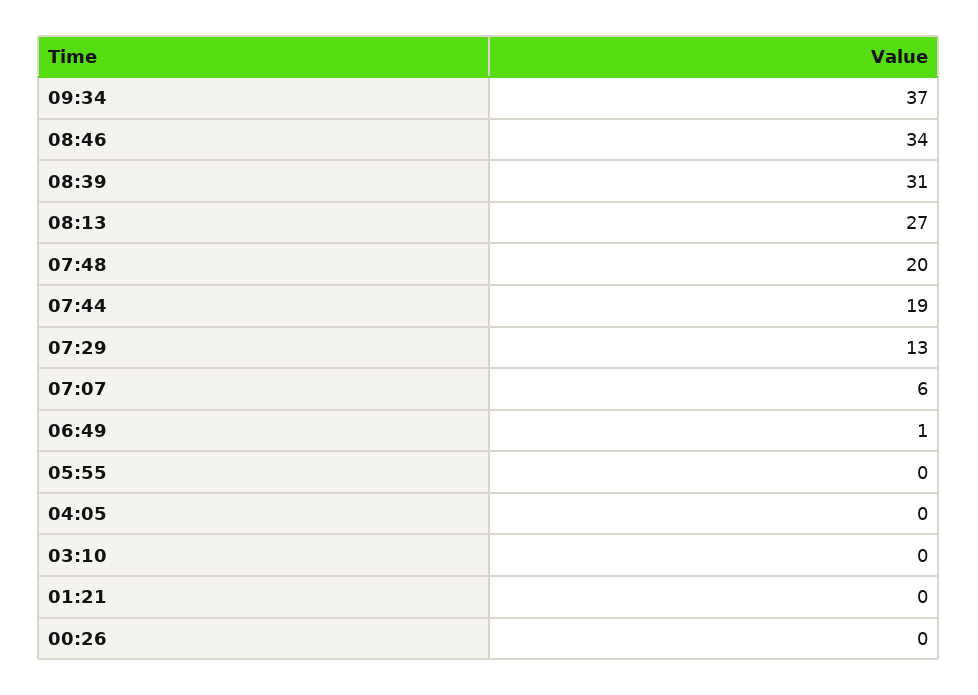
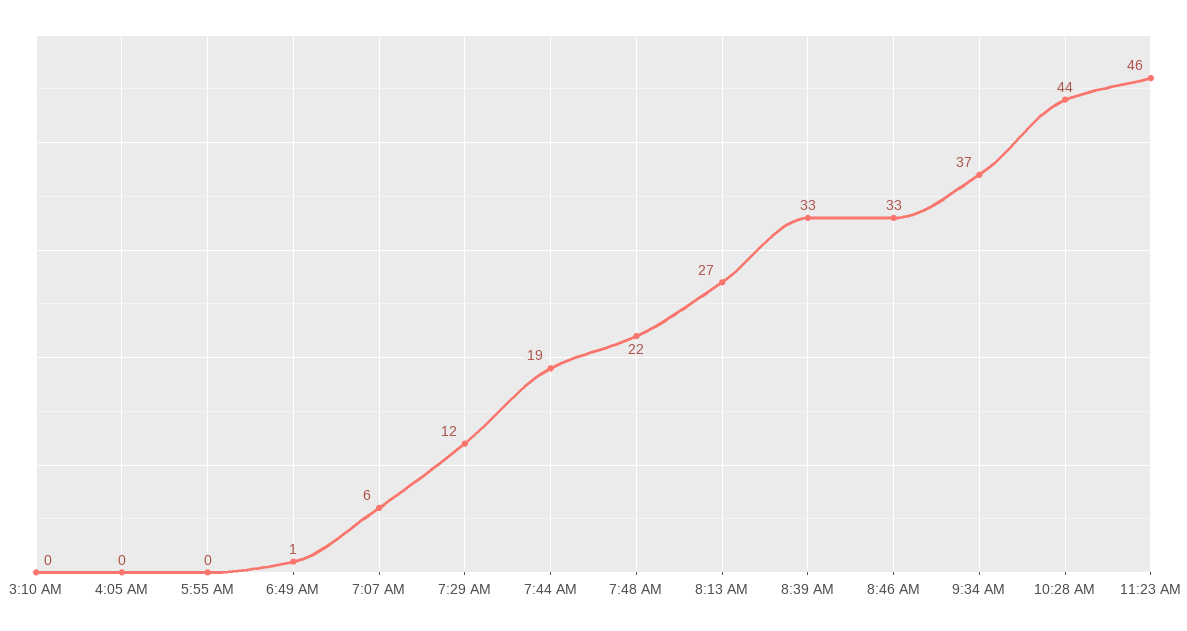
08:46: 34 -> 33
08:39: 31 -> 33
07:48: 20 -> 22
07:29: 13 -> 12
01:21: 0 -> none
00:26: 0 -> none
10:28 AM: none -> 44
11:23 AM: none -> 46

